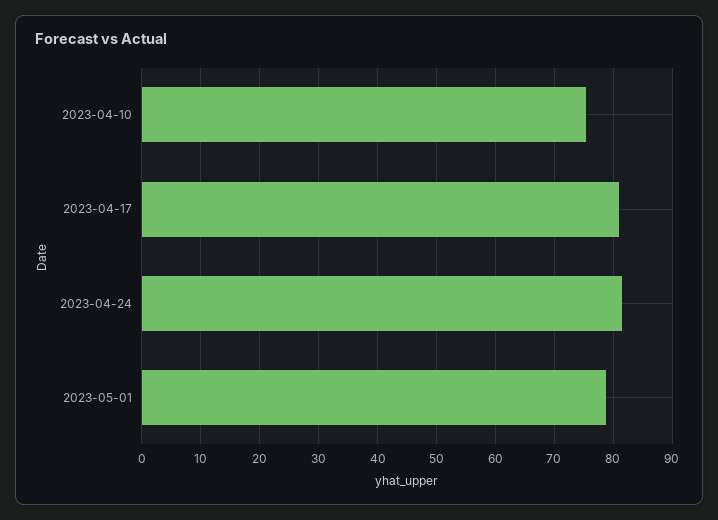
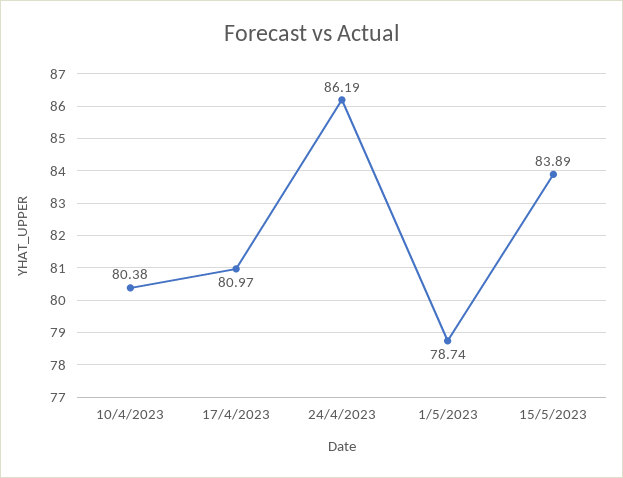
2023-04-10: 76 -> 80.38
2023-04-24: 82 -> 86.19
15/5/2023: none -> 83.89

